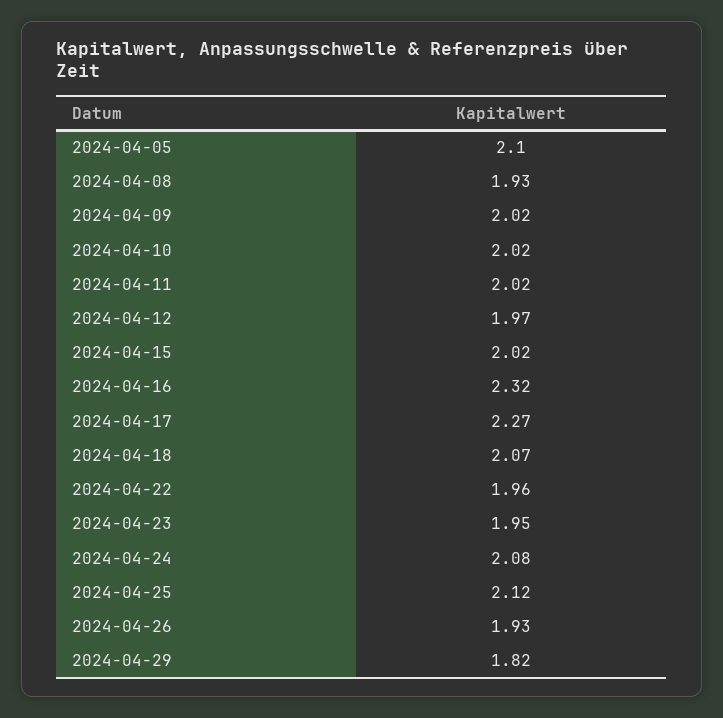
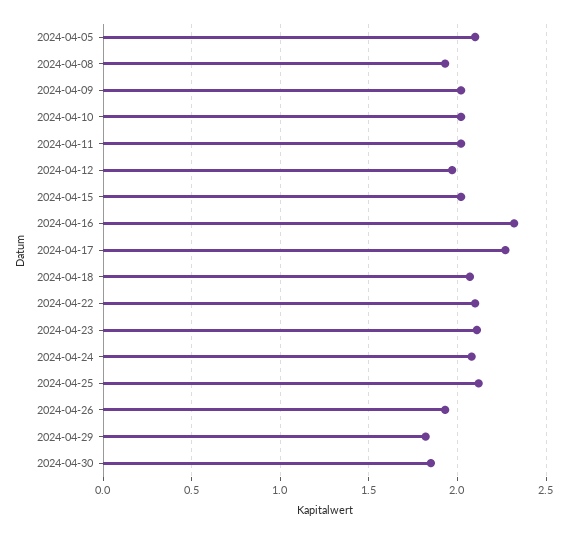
2024-04-22: 1.96 -> 2.1
2024-04-23: 1.95 -> 2.1
2024-04-30: none -> 1.85

